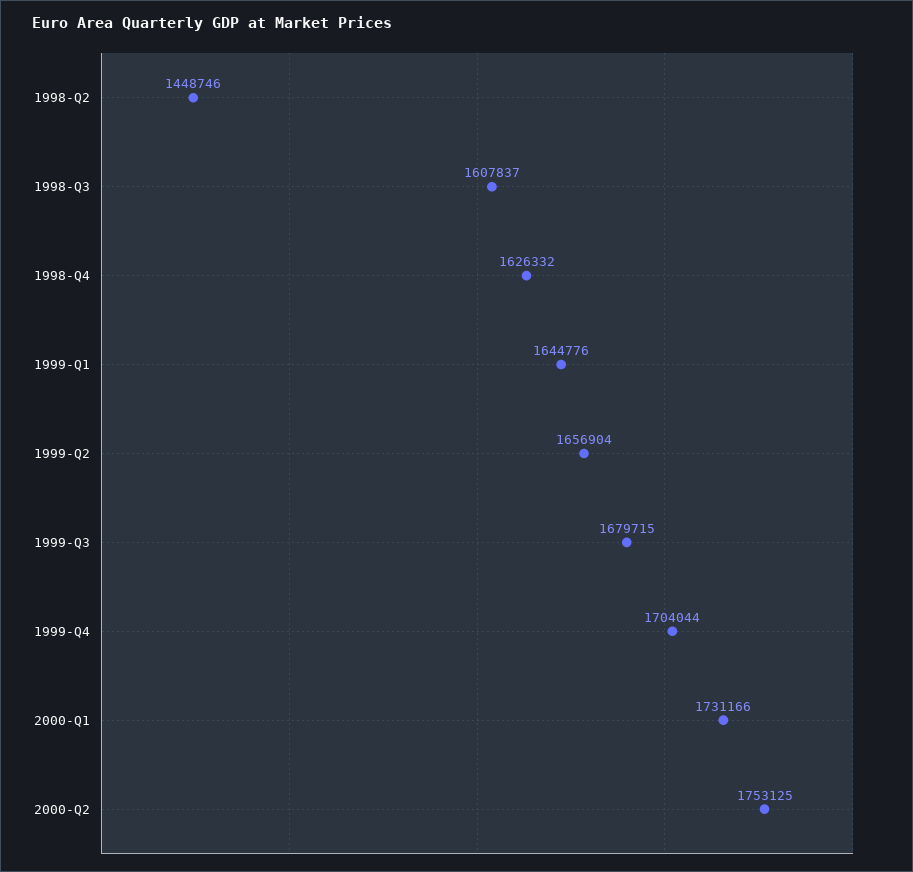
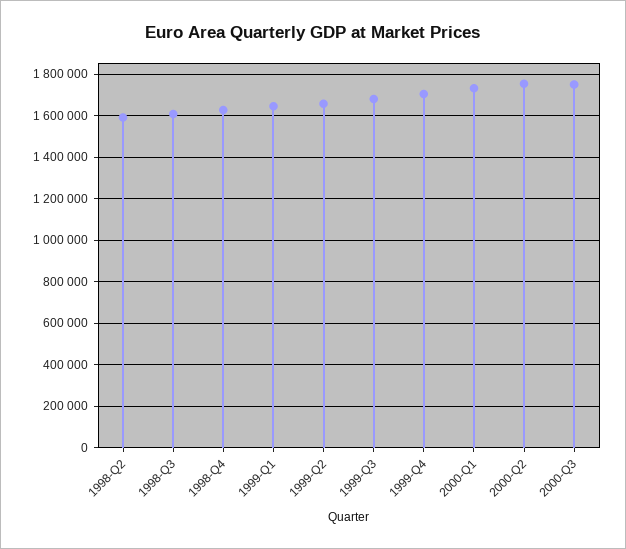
1998-Q2: 1448746 -> 1600000
2000-Q3: none -> 1750000

